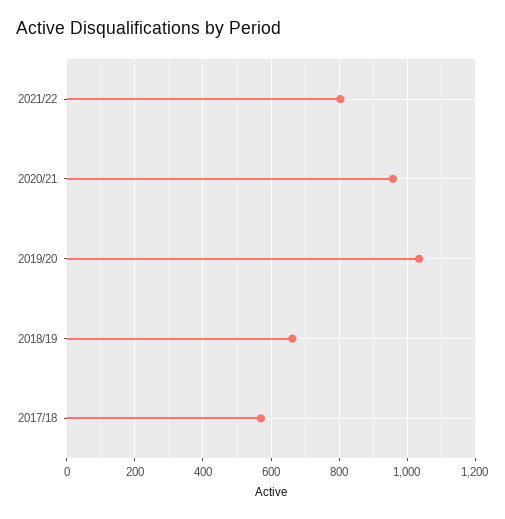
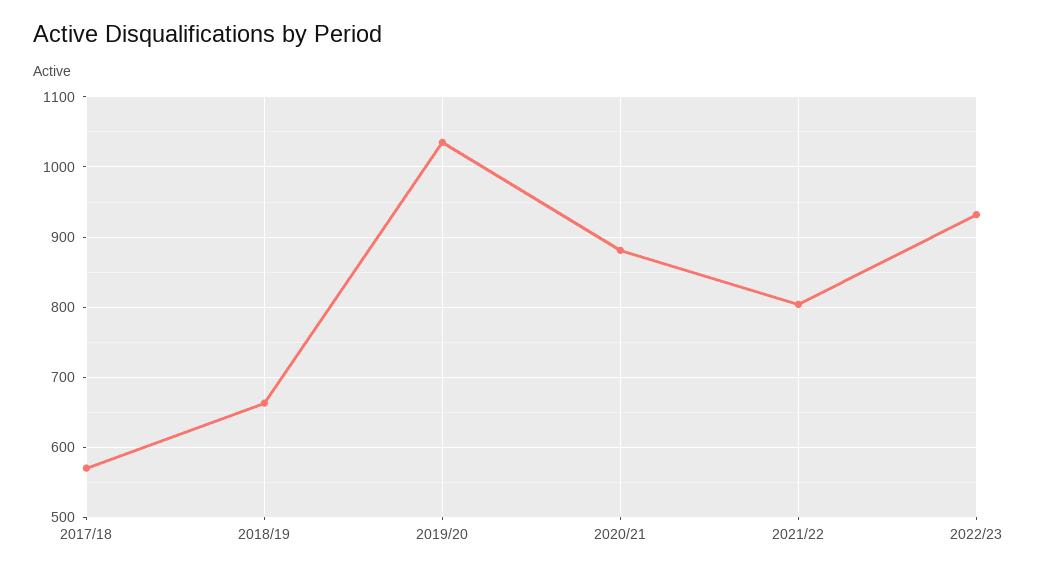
2020/21: 960 -> 880
2022/23: none -> 930

